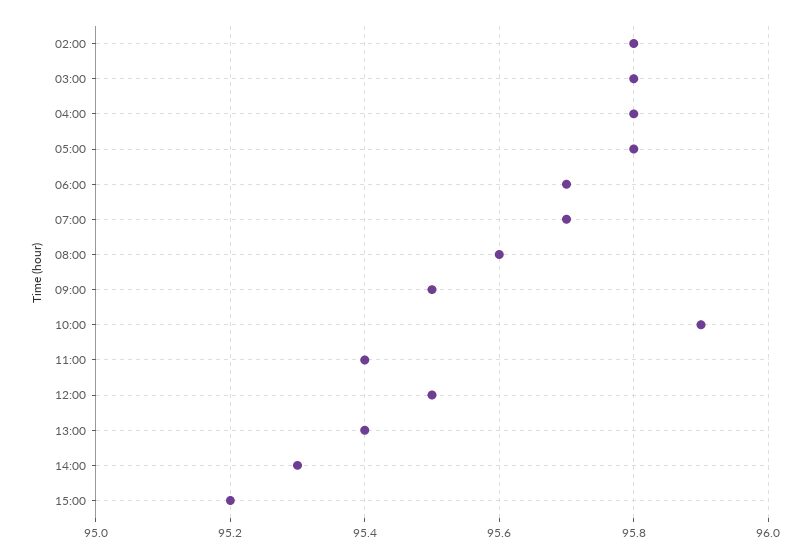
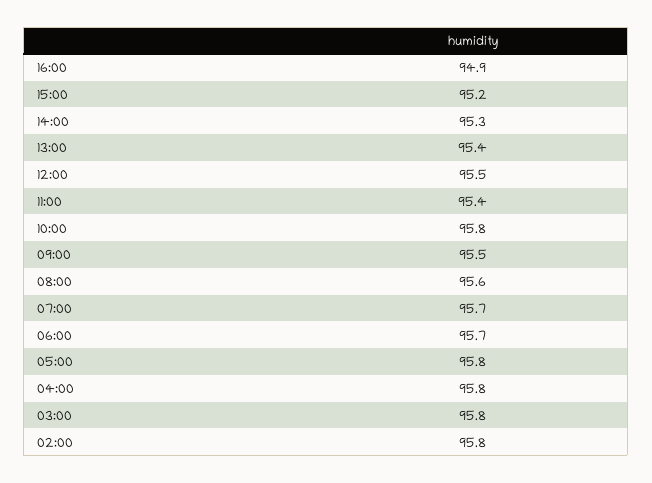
10:00: 95.9 -> 95.8
16:00: none -> 94.9

